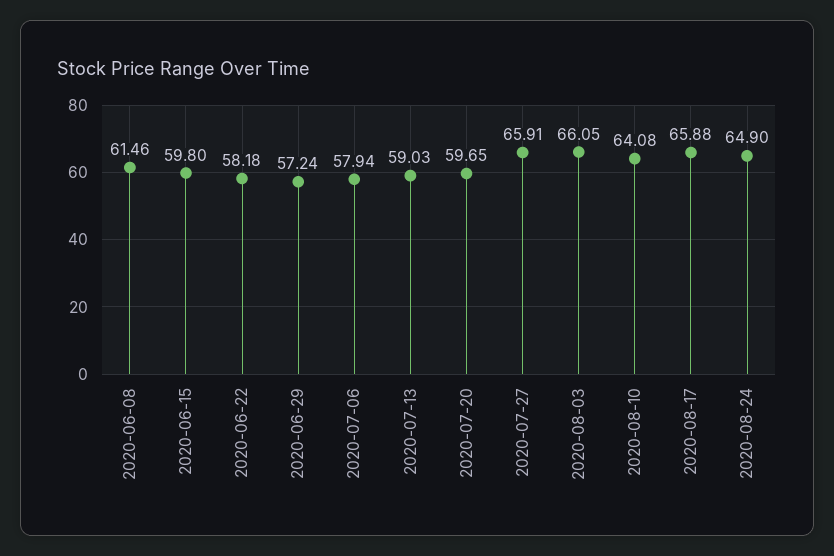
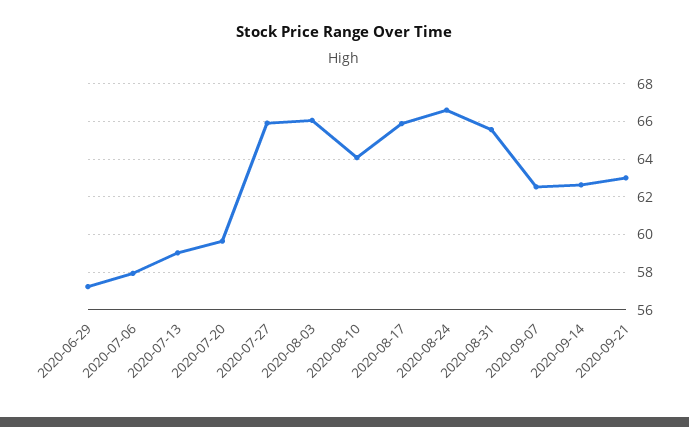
2020-06-08: 61.46 -> none
2020-06-15: 59.8 -> none
2020-06-22: 58.18 -> none
2020-08-24: 64.9 -> 66.5
2020-08-31: none -> 65.5
2020-09-07: none -> 62.5
2020-09-14: none -> 62.5
2020-09-21: none -> 63

